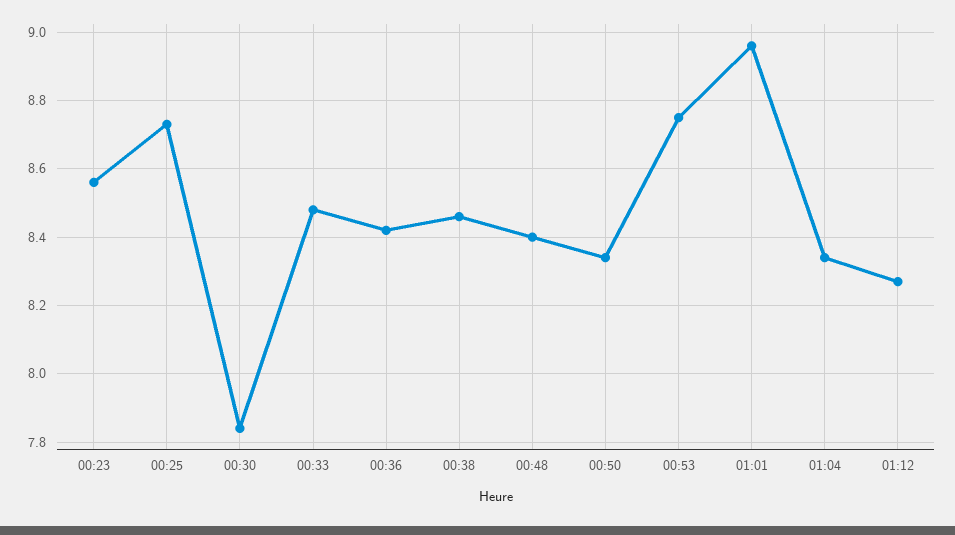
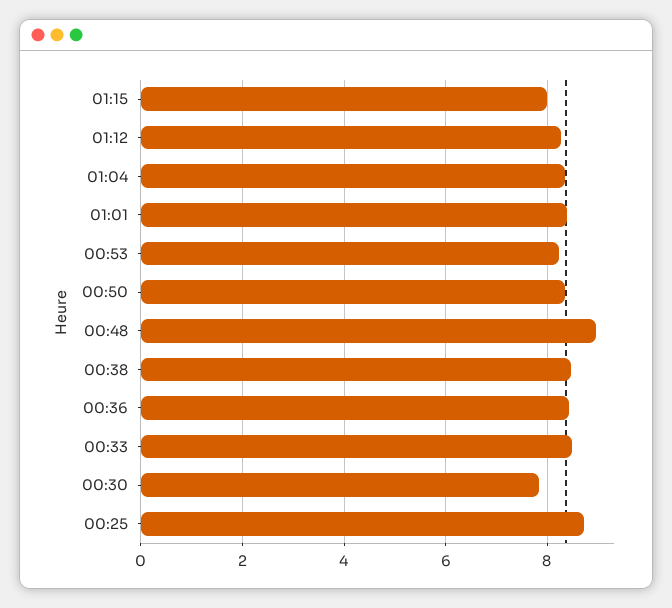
00:23: 8.55 -> none
00:48: 8.4 -> 9
00:53: 8.75 -> 8.2
01:01: 8.95 -> 8.4
01:15: none -> 8

